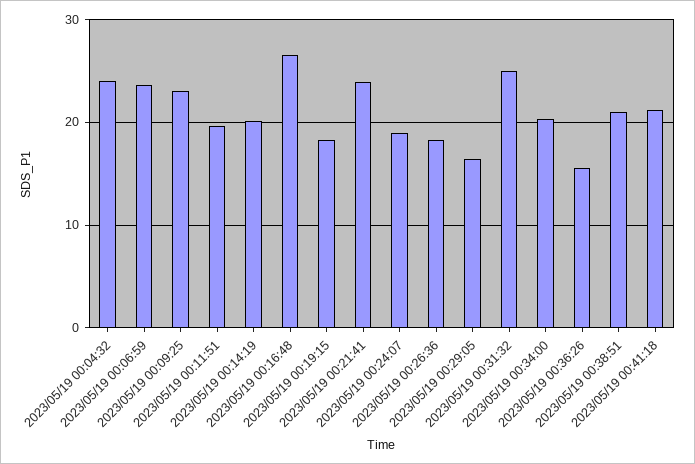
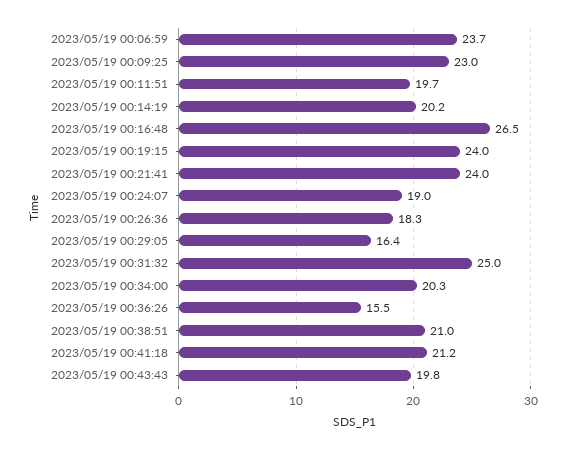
2023/05/19 00:04:32: 24 -> none
2023/05/19 00:19:15: 18 -> 24
2023/05/19 00:43:43: none -> 19.8

